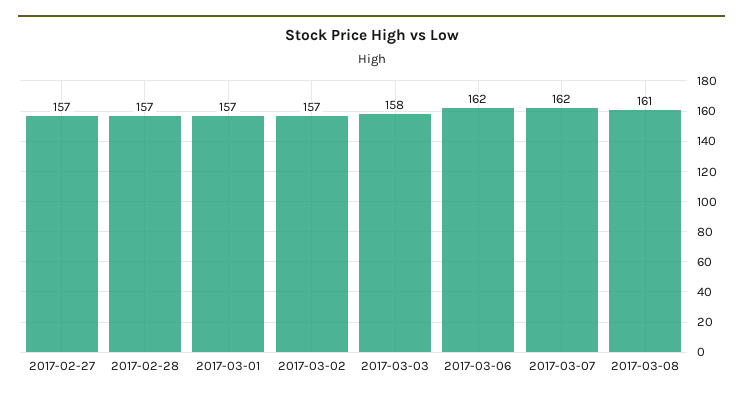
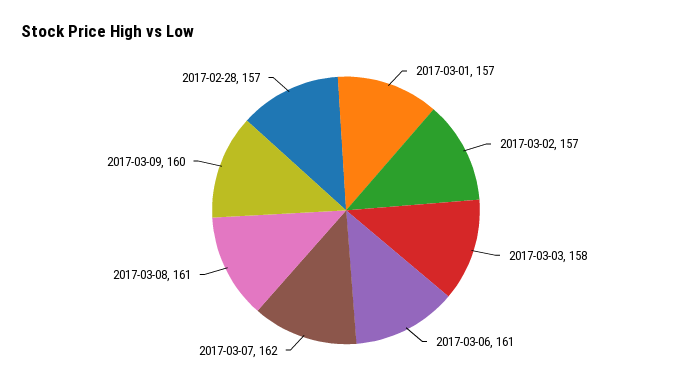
2017-02-27: 157 -> none
2017-03-06: 162 -> 161
2017-03-09: none -> 160

